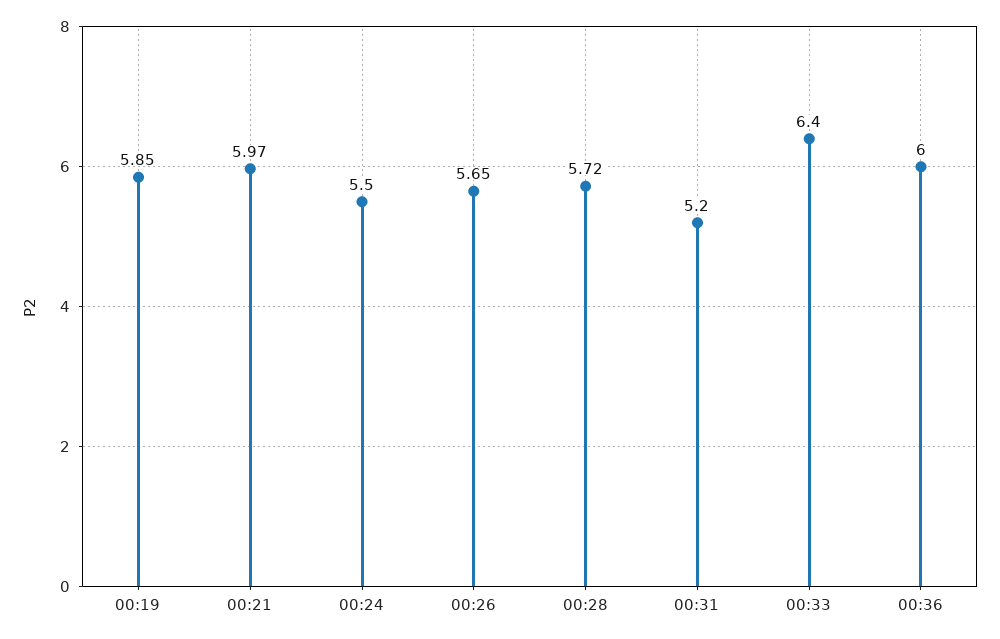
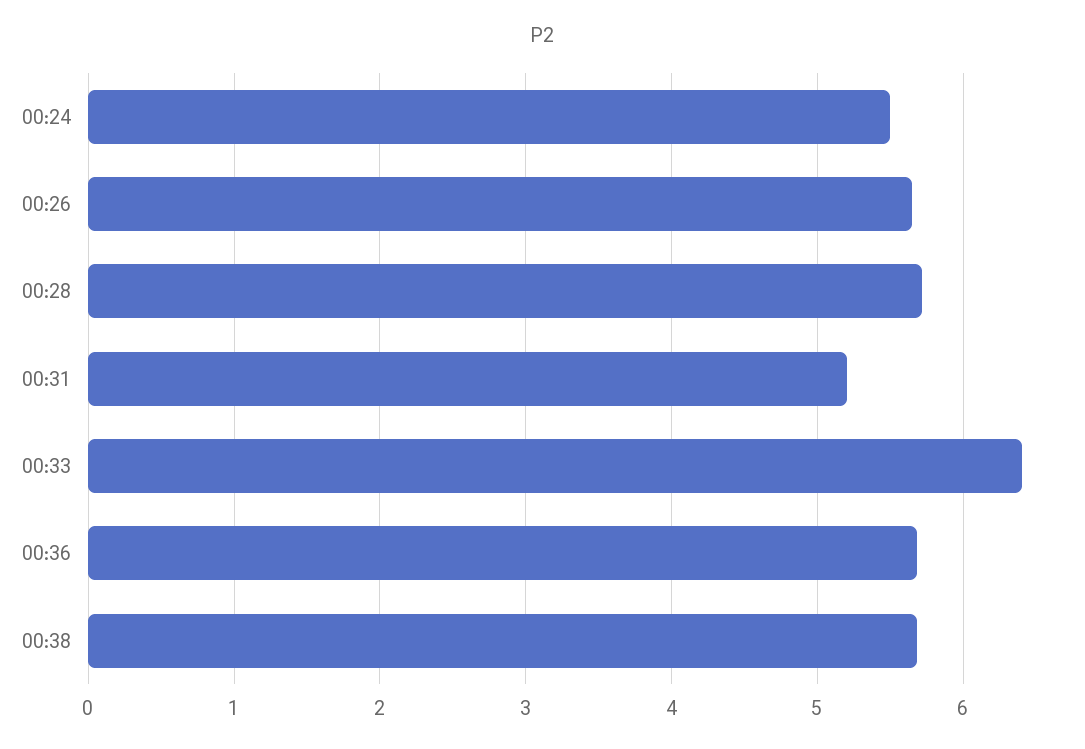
00:19: 5.85 -> none
00:21: 5.97 -> none
00:36: 6 -> 5.7
00:38: none -> 5.7

